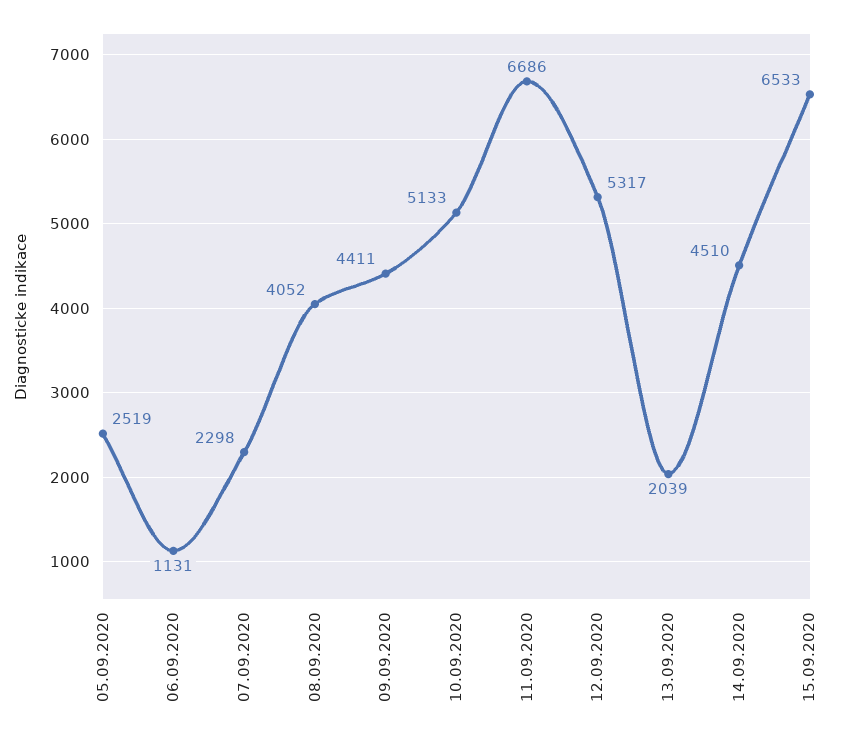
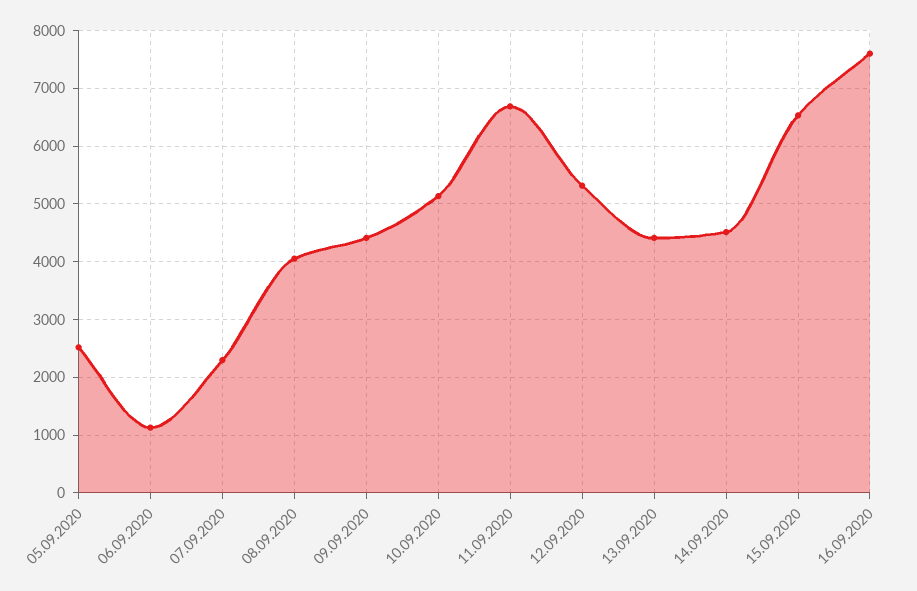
13.09.2020: 2039 -> 4400
16.09.2020: none -> 7600

